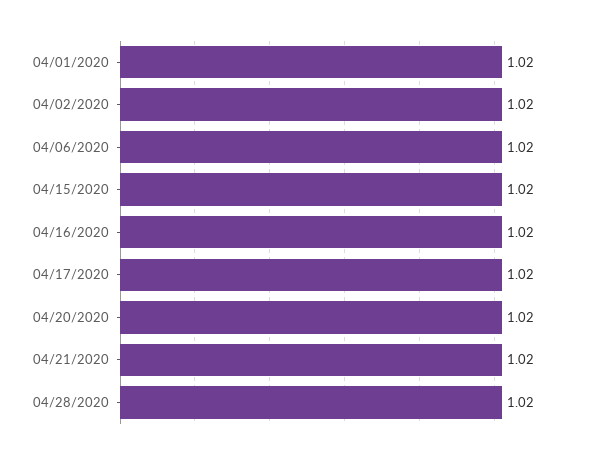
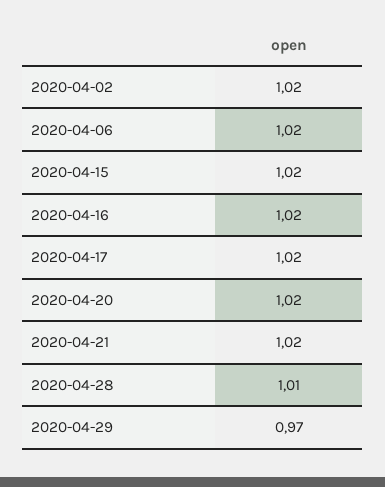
04/01/2020: 1.02 -> none
04/28/2020: 1.02 -> 1.01
2020-04-29: none -> 0.97

